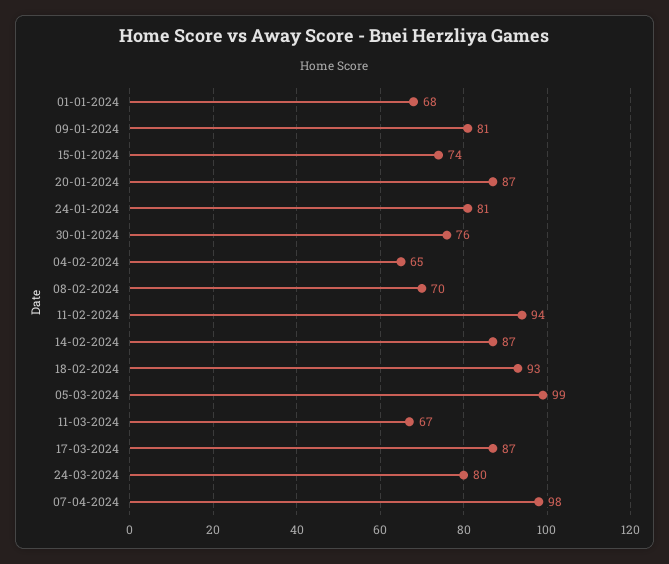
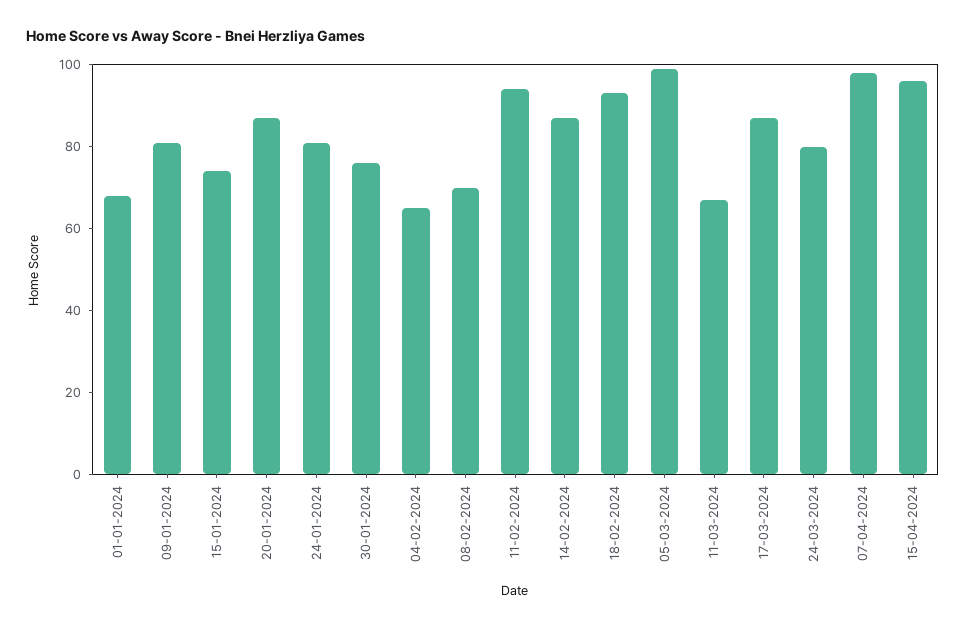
15-04-2024: none -> 95

